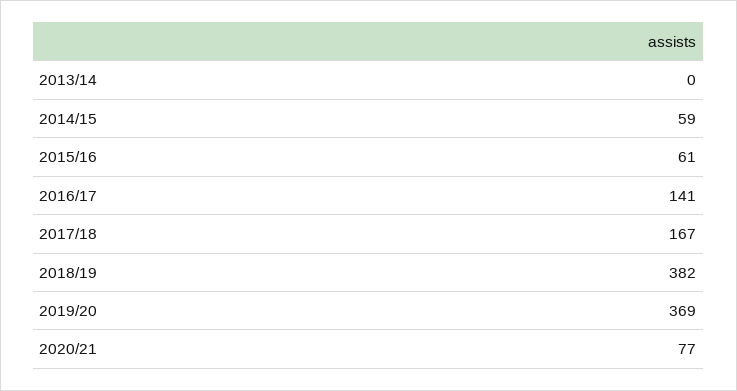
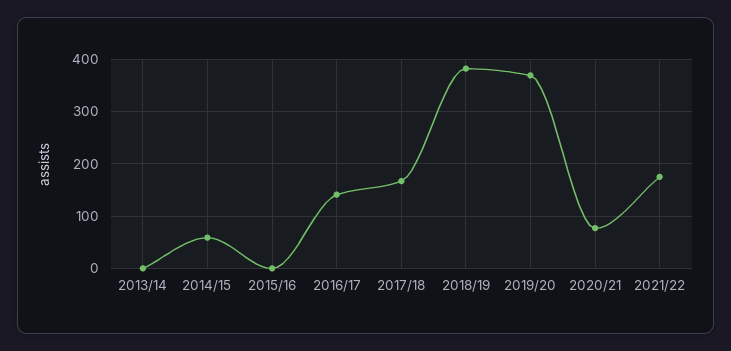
2015/16: 61 -> 0
2021/22: none -> 180

